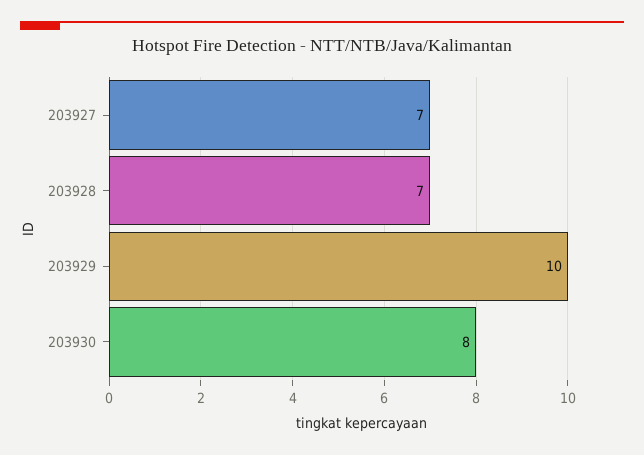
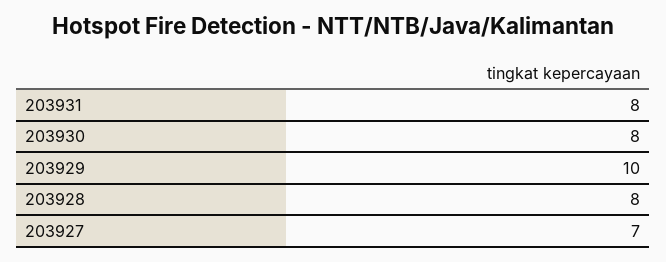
203928: 7 -> 8
203931: none -> 8

